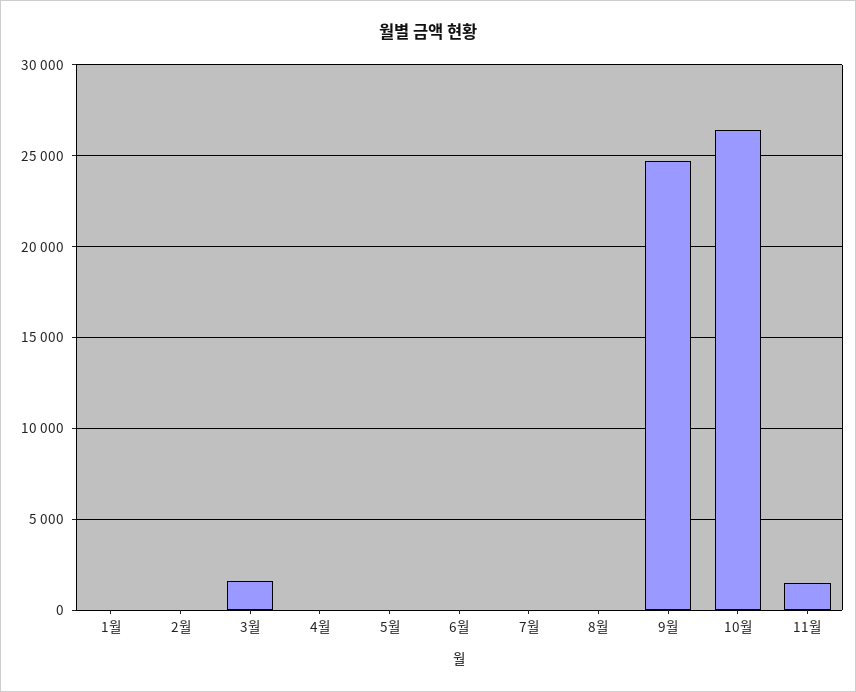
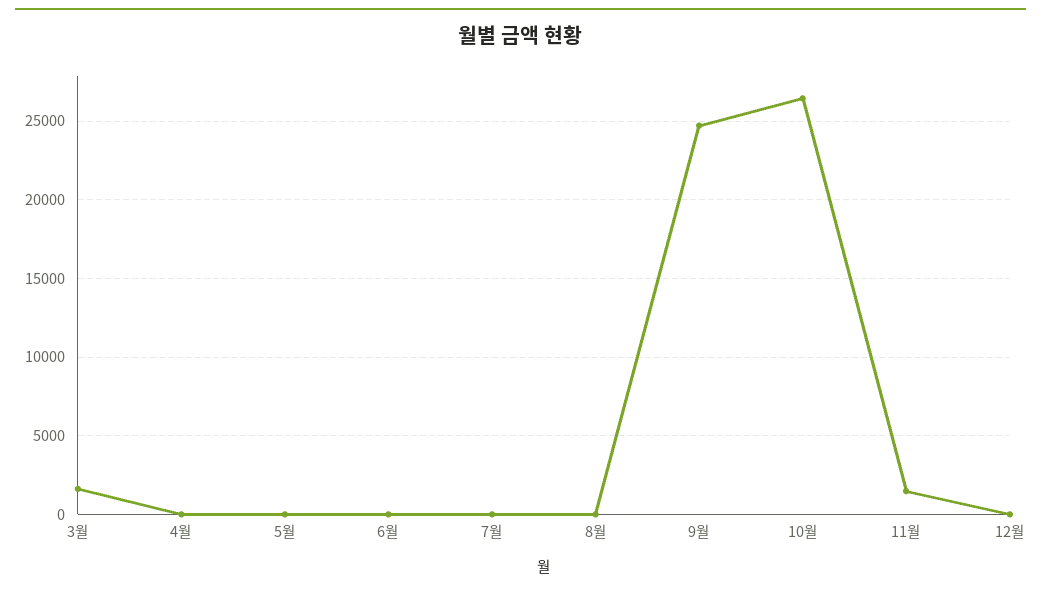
1월: 0 -> none
2월: 0 -> none
12월: none -> 0

